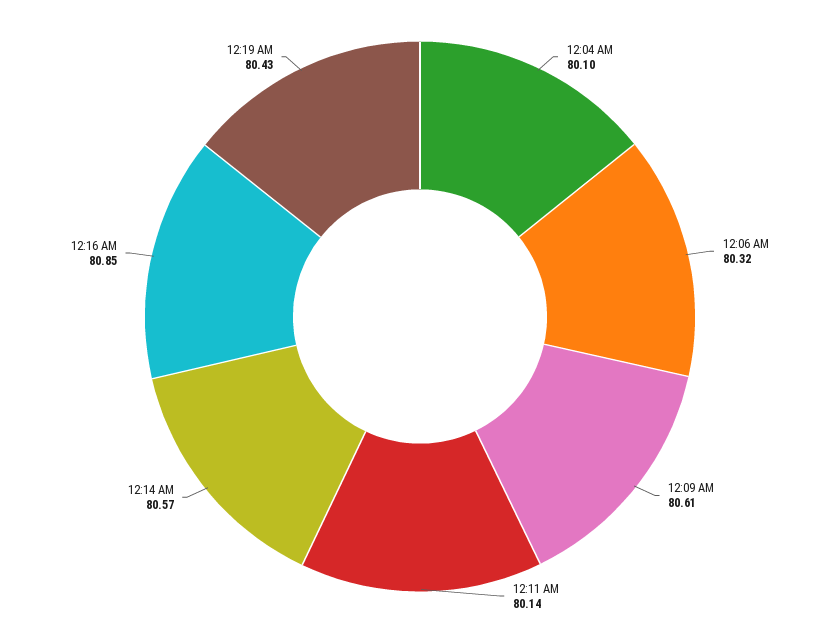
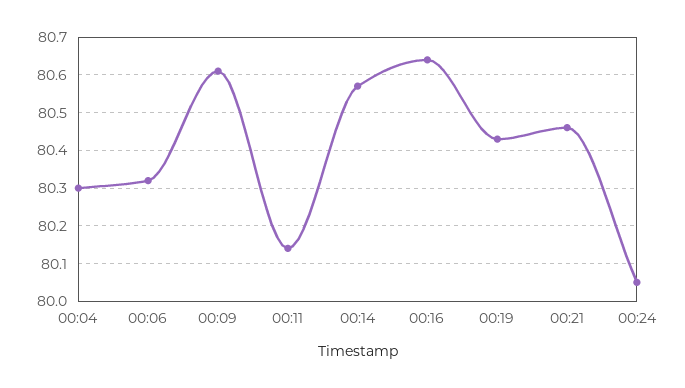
12:04 AM: 80.1 -> 80.3
12:16 AM: 80.85 -> 80.65
00:21: none -> 80.45
00:24: none -> 80.05

